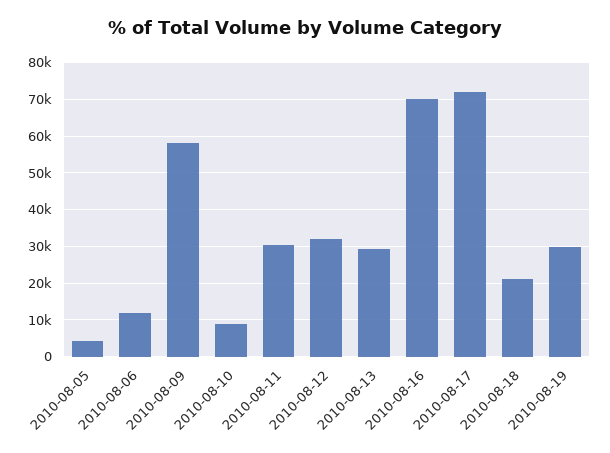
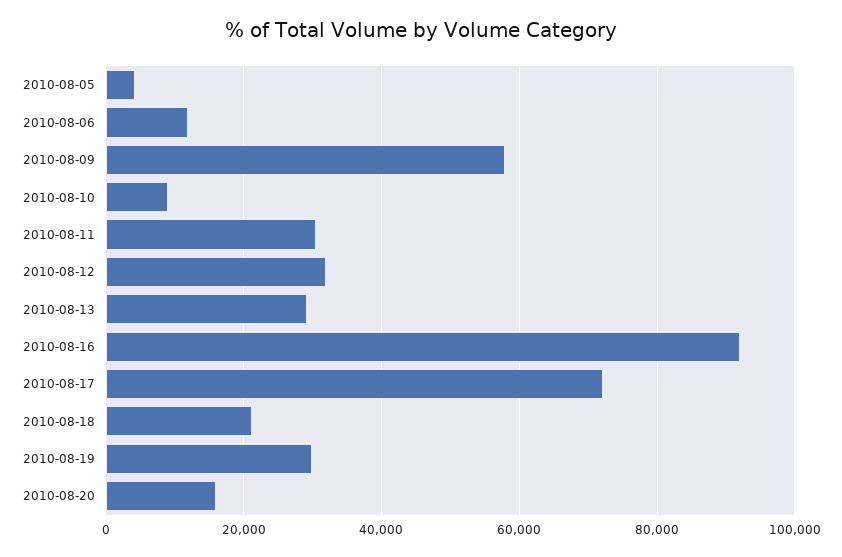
2010-08-16: 70000 -> 92000
2010-08-20: none -> 16000

